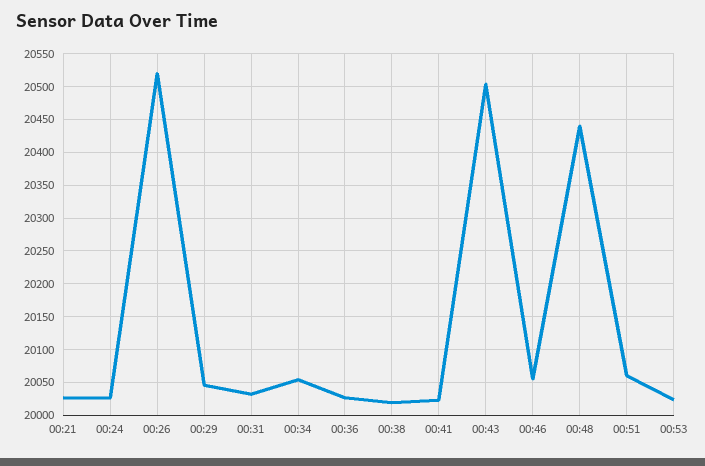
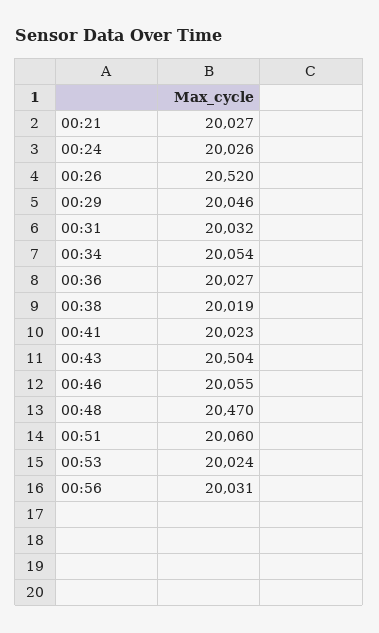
00:48: 20440 -> 20470
00:56: none -> 20031

